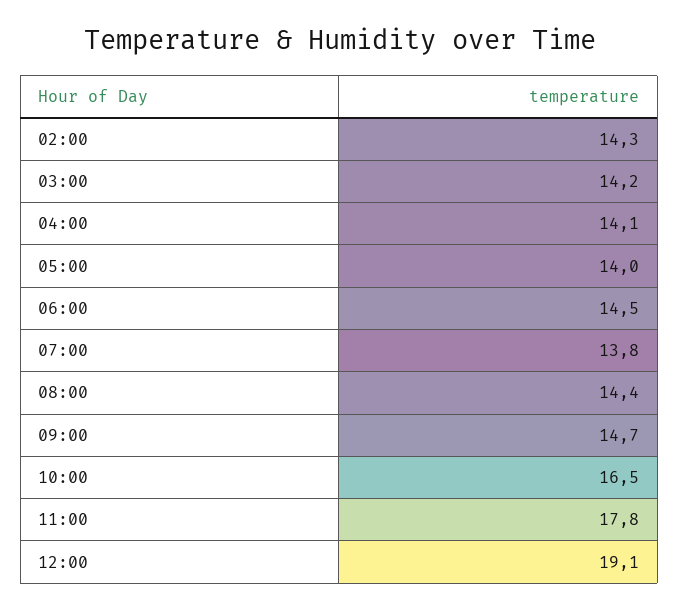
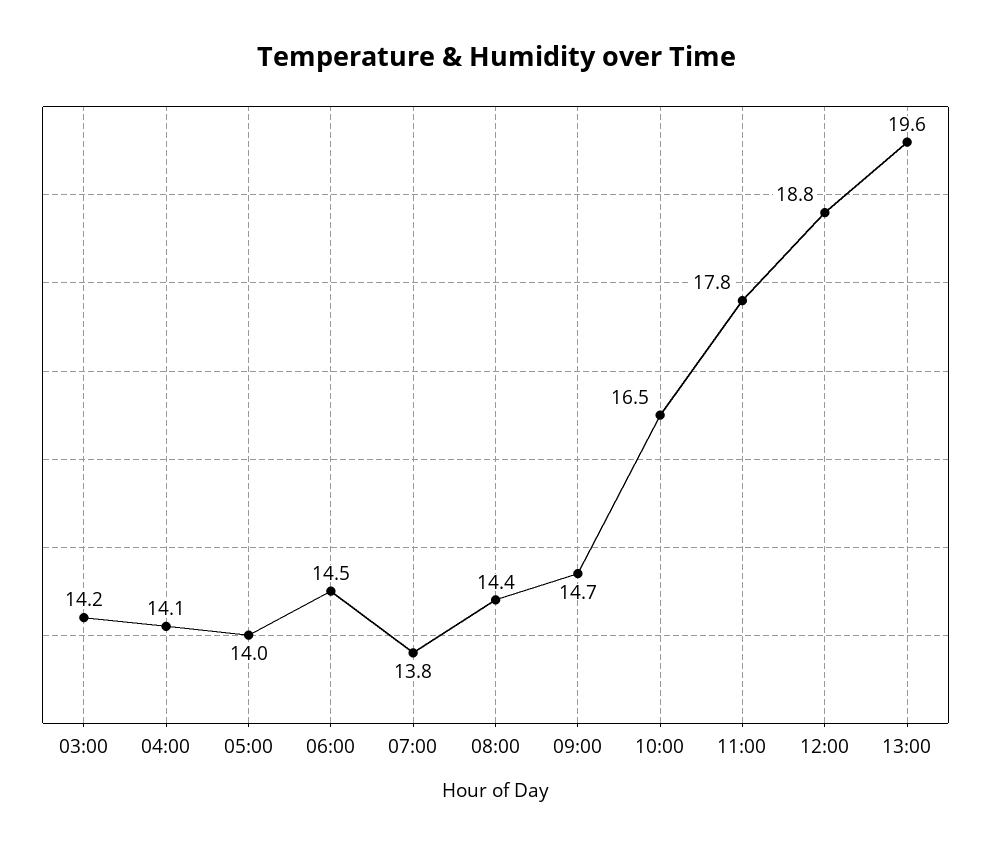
02:00: 14.3 -> none
12:00: 19.1 -> 18.8
13:00: none -> 19.6

